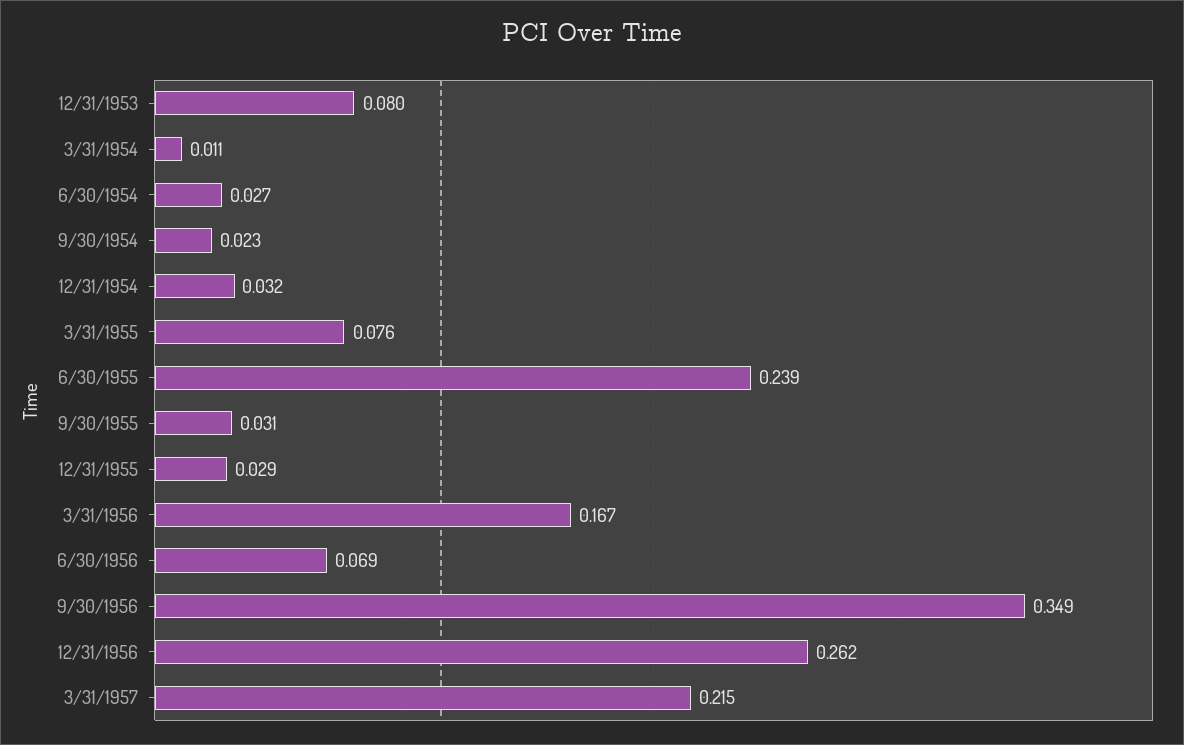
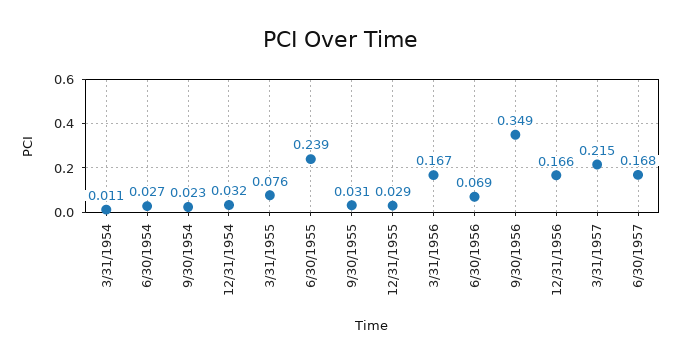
12/31/1953: 0.08 -> none
12/31/1956: 0.262 -> 0.166
6/30/1957: none -> 0.168

